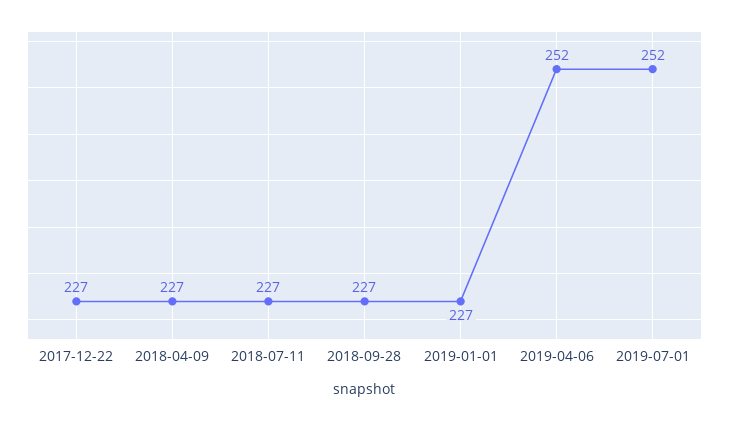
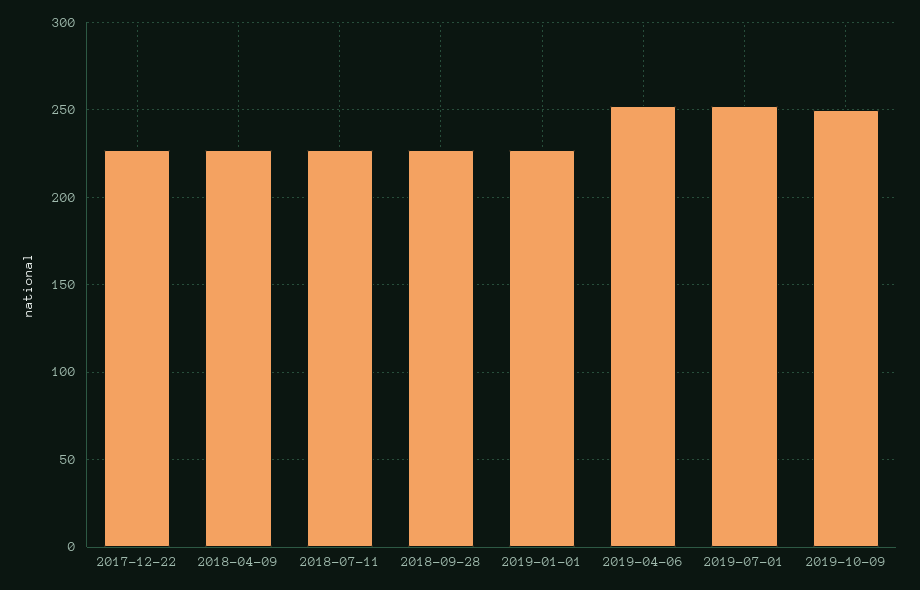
2019-10-09: none -> 250

